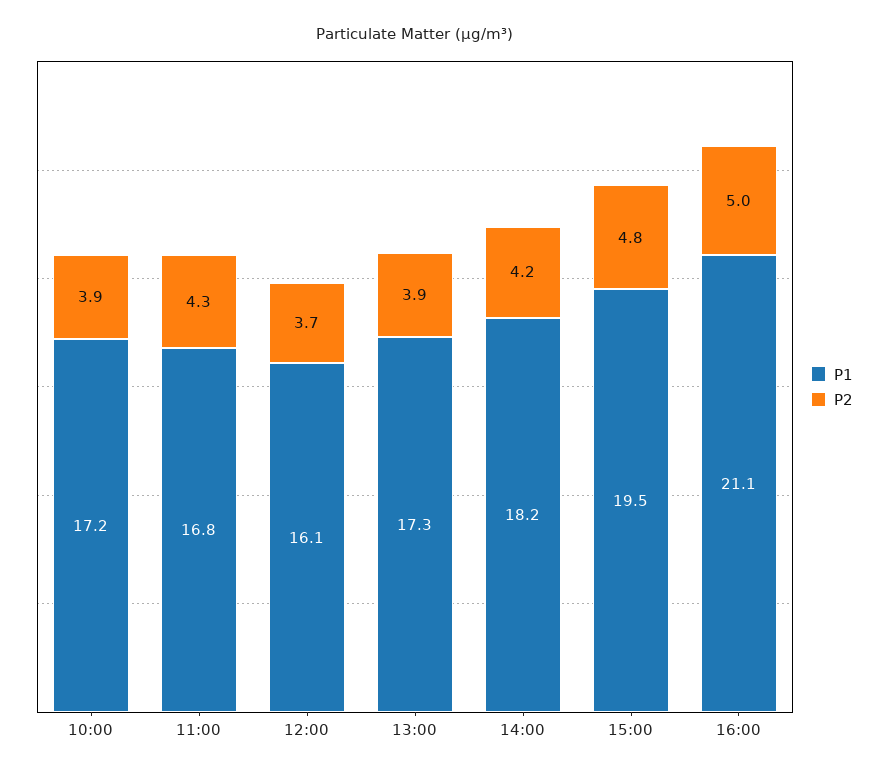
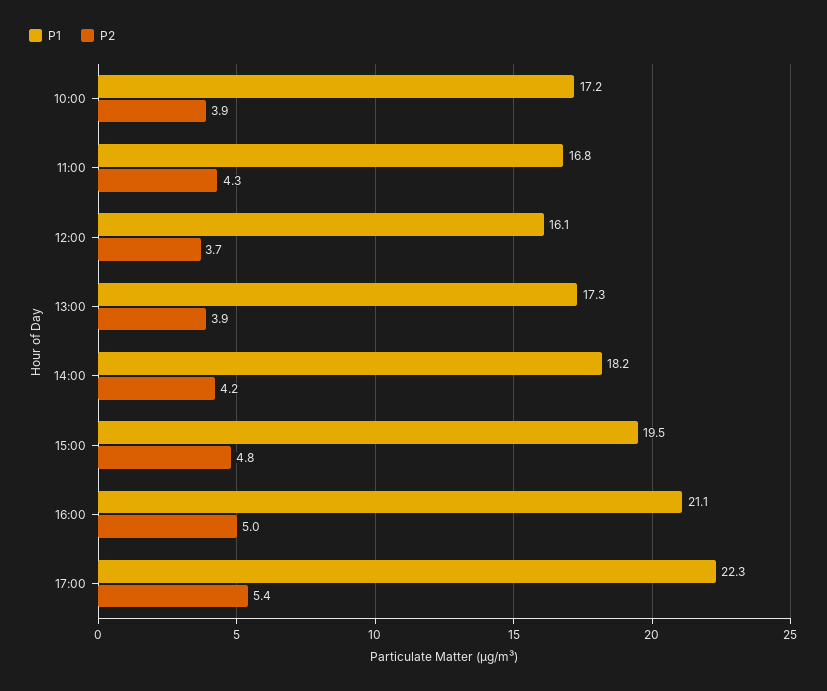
P1, 17:00: none -> 22.3
P2, 17:00: none -> 5.4

